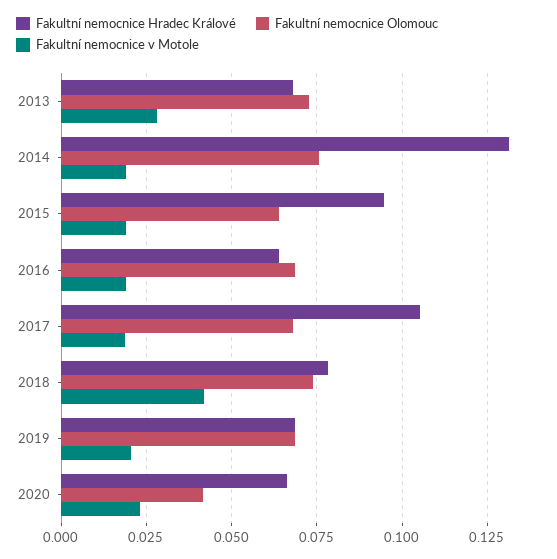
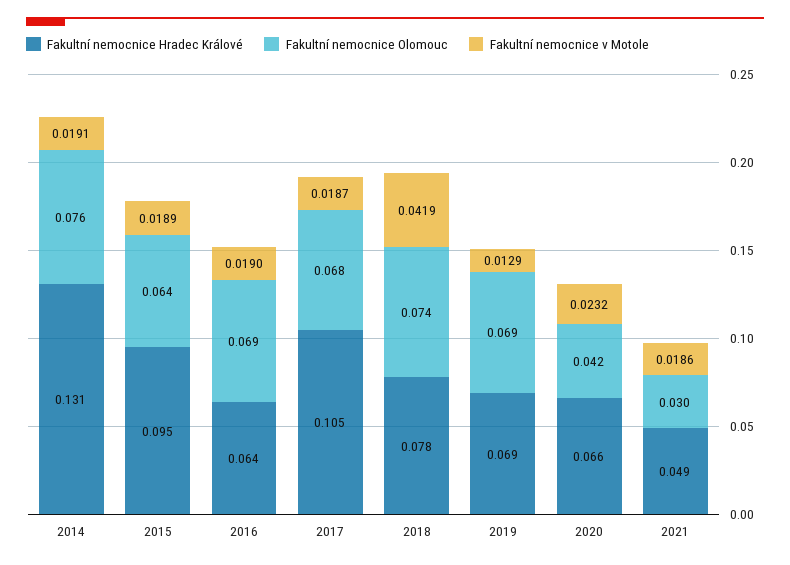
Fakultní nemocnice Hradec Králové, 2013: 0.0675 -> none
Fakultní nemocnice Olomouc, 2013: 0.0725 -> none
Fakultní nemocnice v Motole, 2013: 0.0275 -> none
Fakultní nemocnice v Motole, 2019: 0.02 -> 0.0129
Fakultní nemocnice Hradec Králové, 2021: none -> 0.049
Fakultní nemocnice Olomouc, 2021: none -> 0.03
Fakultní nemocnice v Motole, 2021: none -> 0.0186

